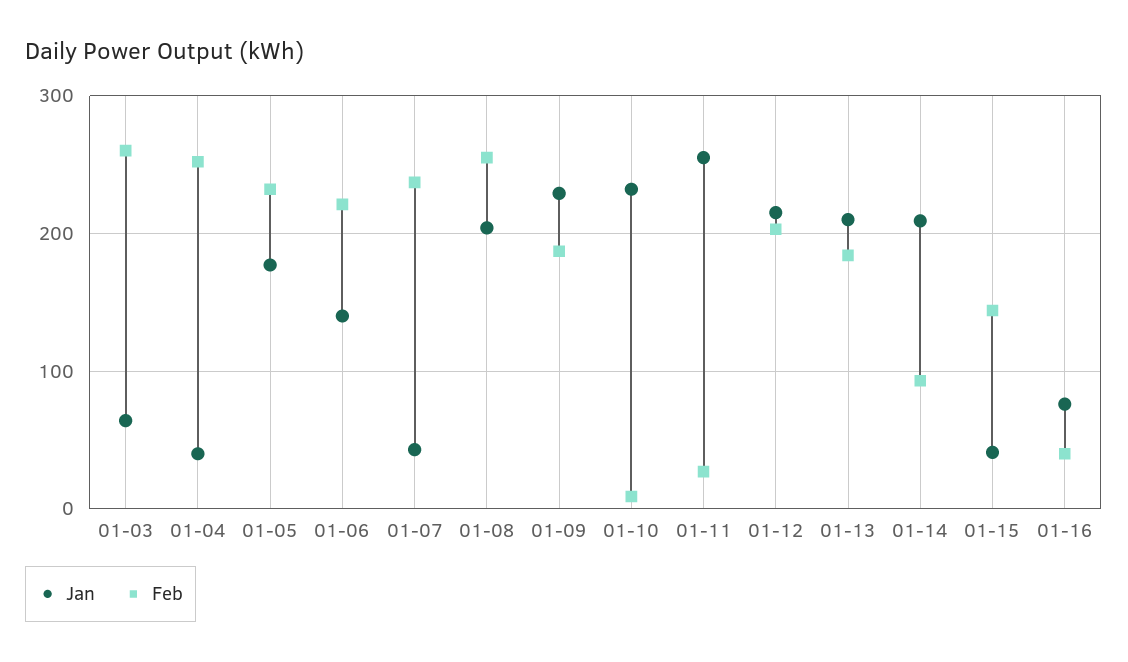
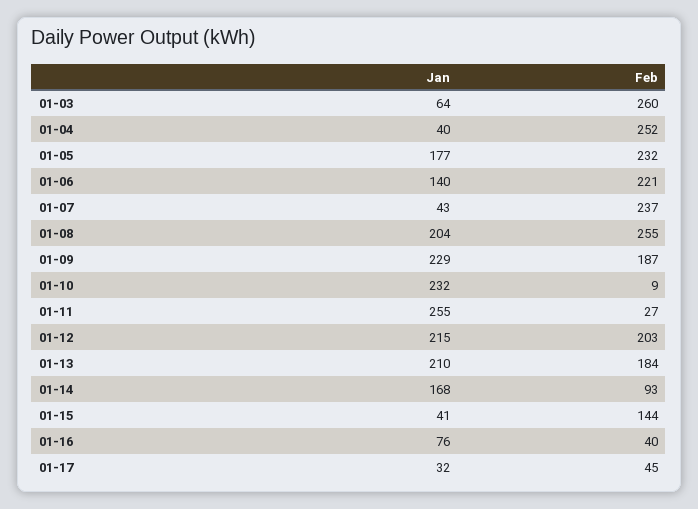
Jan, 01-14: 210 -> 168
Jan, 01-17: none -> 32
Feb, 01-17: none -> 45

